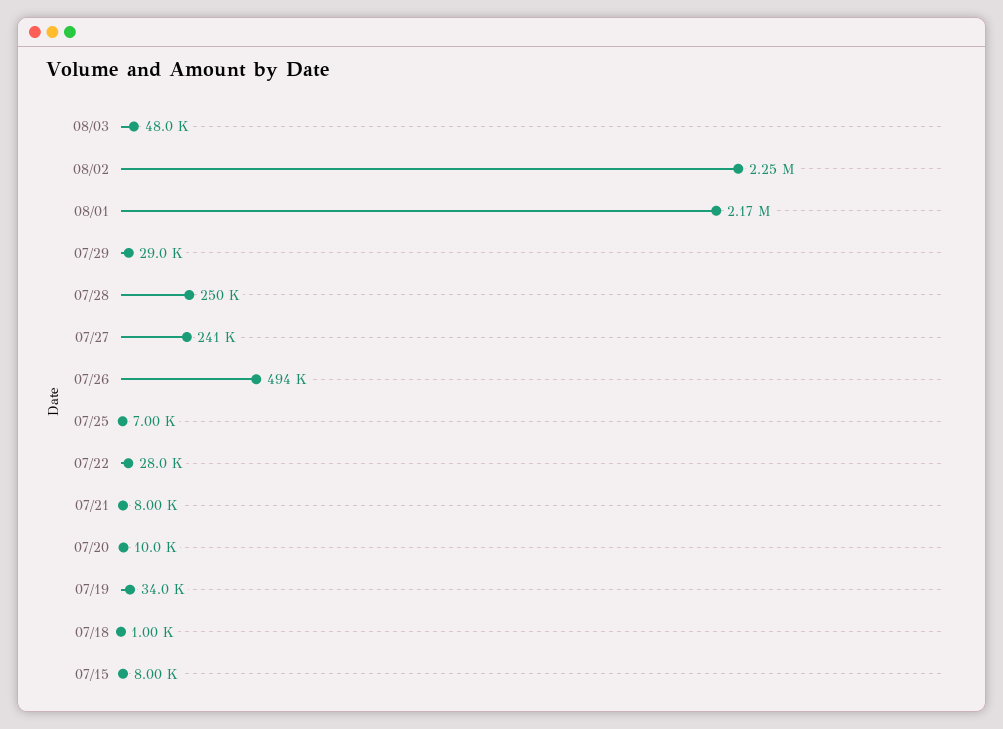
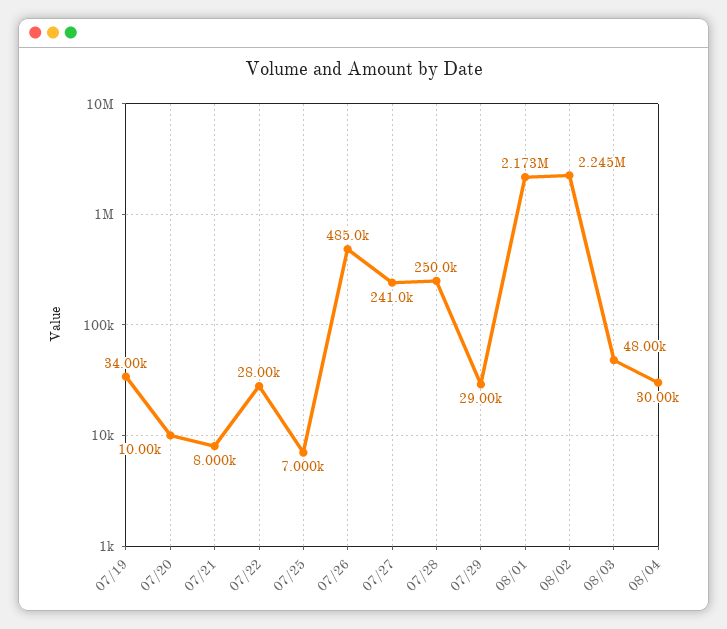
07/26: 494000 -> 485000
07/18: 1000 -> none
07/15: 8000 -> none
08/04: none -> 30000

